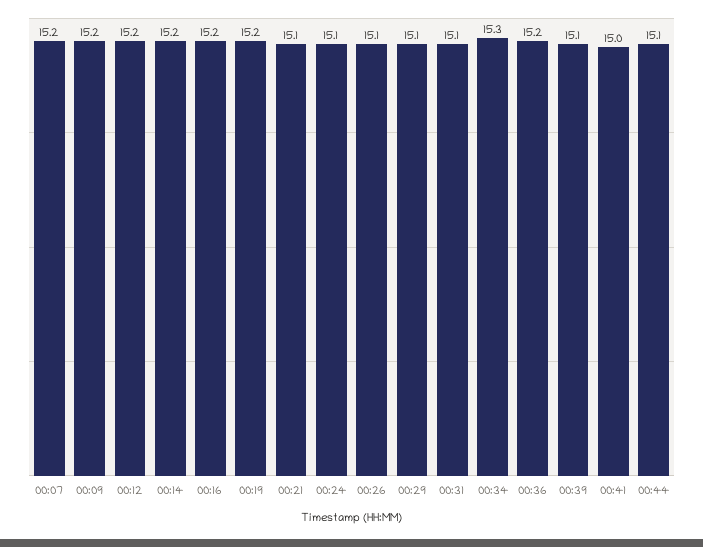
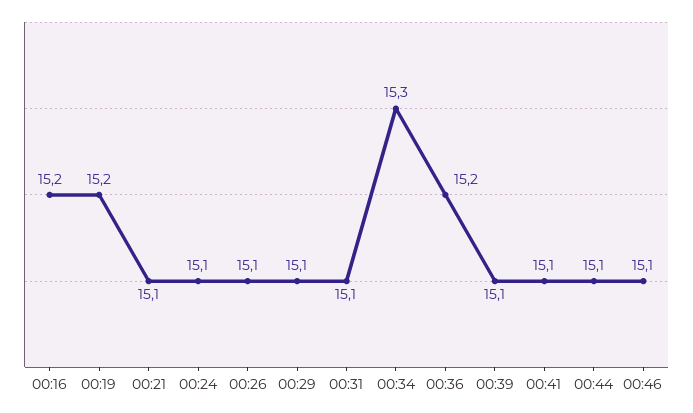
00:07: 15.2 -> none
00:09: 15.2 -> none
00:12: 15.2 -> none
00:14: 15.2 -> none
00:41: 15 -> 15.1
00:46: none -> 15.1

